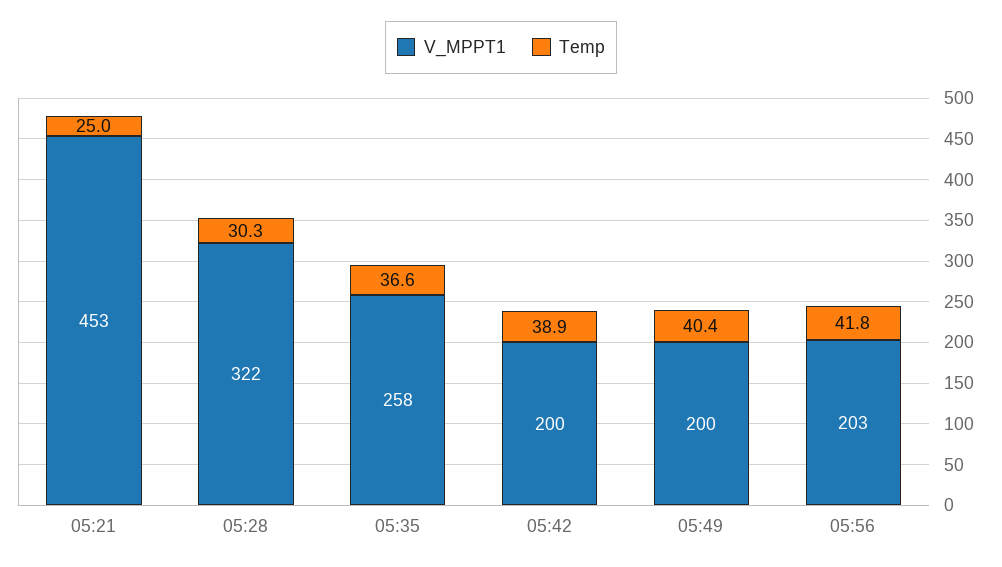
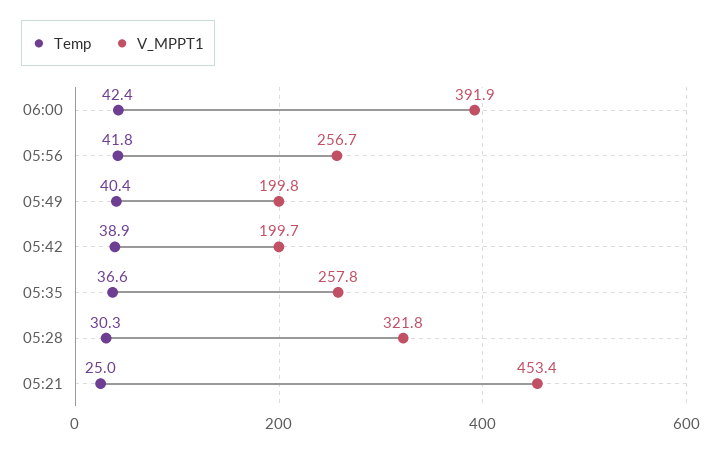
V_MPPT1, 05:56: 203 -> 256.7
Temp, 06:00: none -> 42.4
V_MPPT1, 06:00: none -> 391.9

